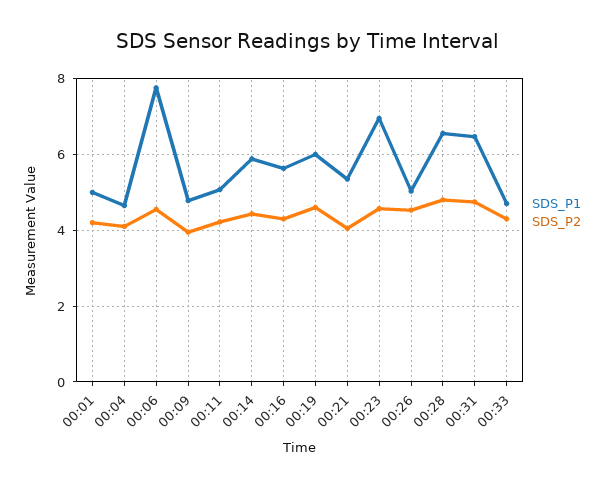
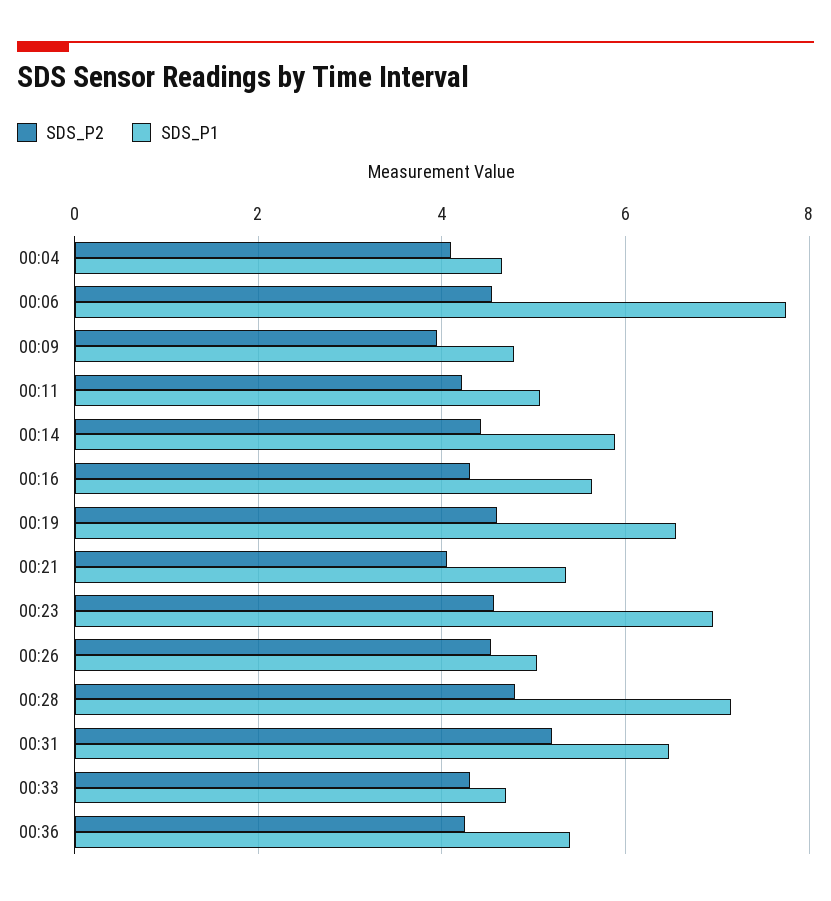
SDS_P1, 00:01: 5 -> none
SDS_P2, 00:01: 4.2 -> none
SDS_P1, 00:19: 6 -> 6.6
SDS_P1, 00:28: 6.6 -> 7.2
SDS_P2, 00:31: 4.8 -> 5.2
SDS_P2, 00:36: none -> 4.2
SDS_P1, 00:36: none -> 5.4

